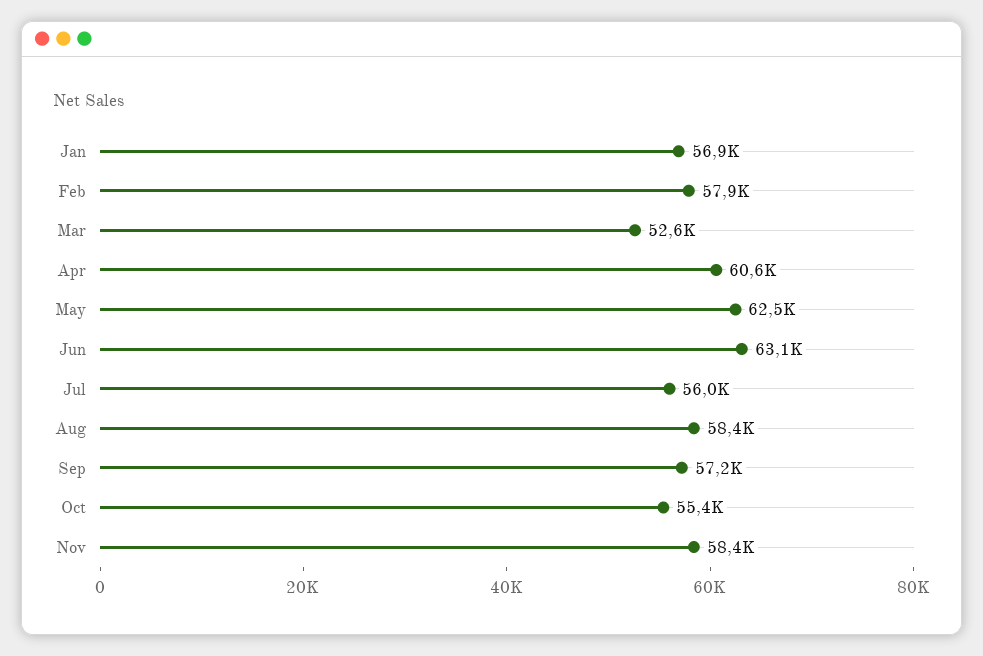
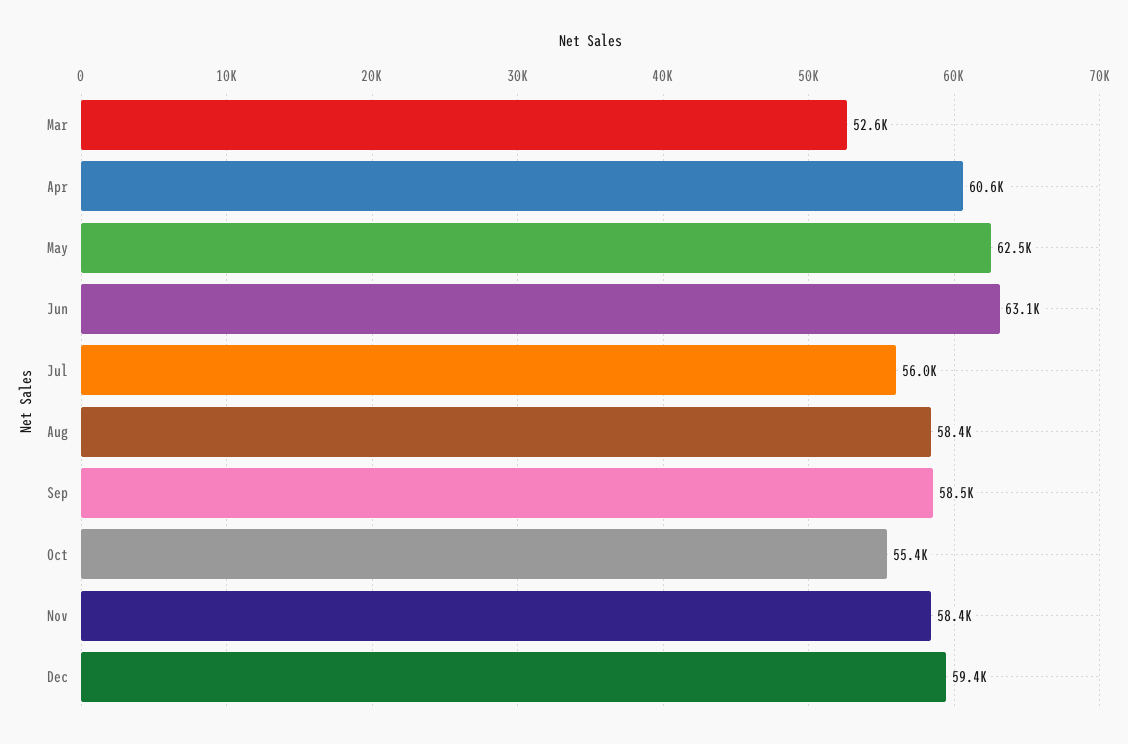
Jan: 56900 -> none
Feb: 57900 -> none
Sep: 57200 -> 58500
Dec: none -> 59400

